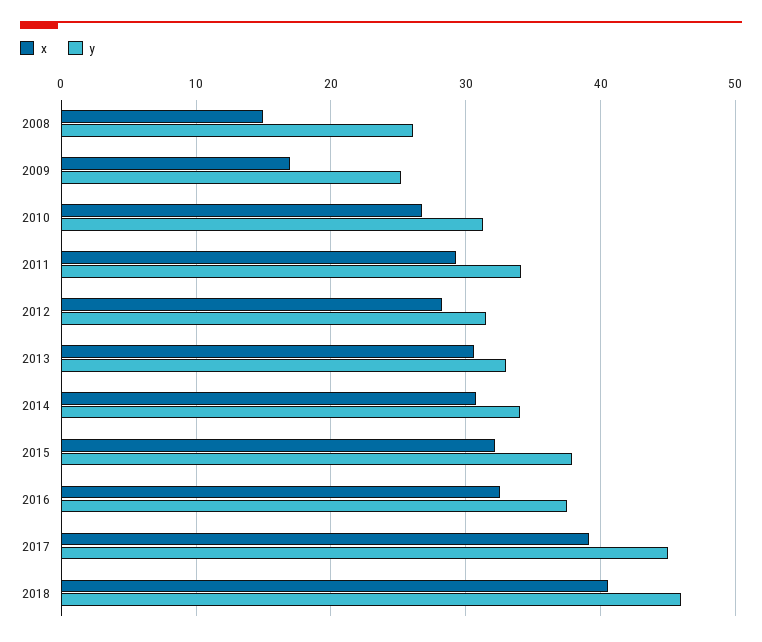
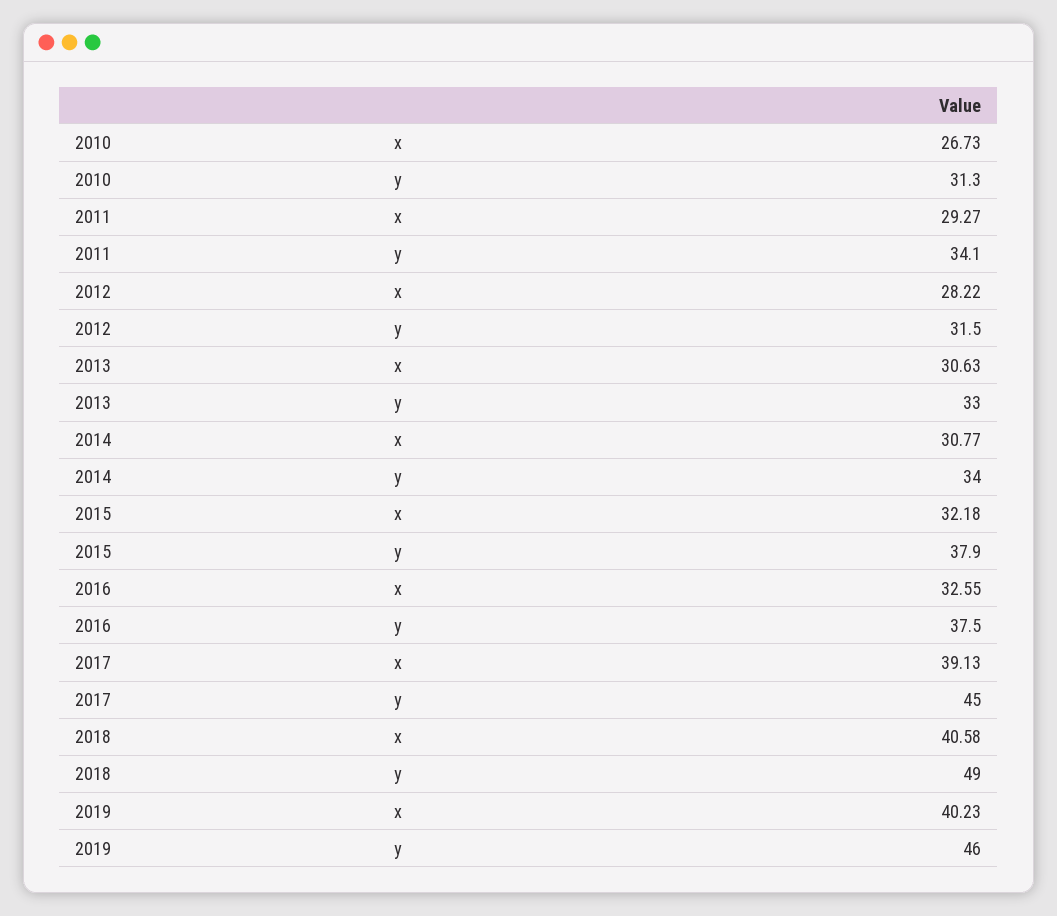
x, 2008: 15 -> none
y, 2008: 26 -> none
x, 2009: 17 -> none
y, 2009: 25 -> none
y, 2018: 46 -> 49
x, 2019: none -> 40.23
y, 2019: none -> 46

